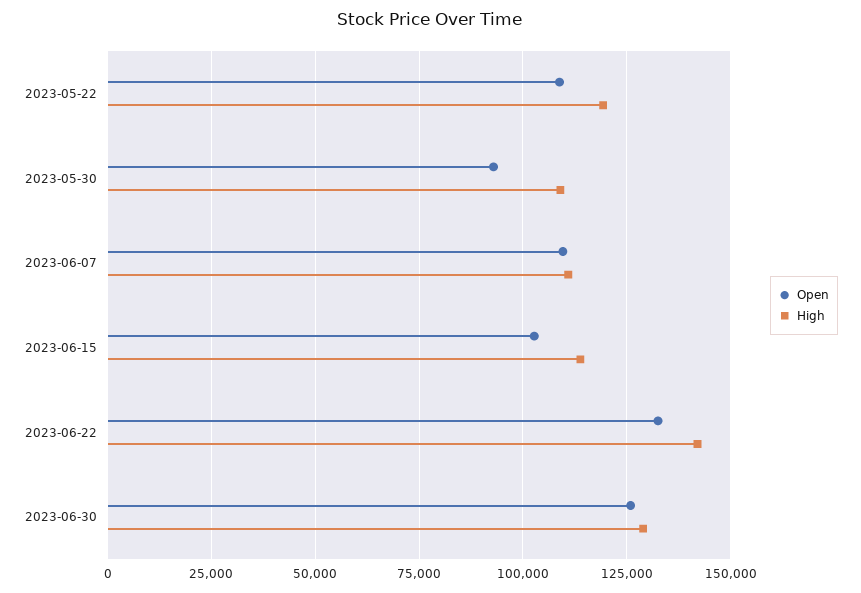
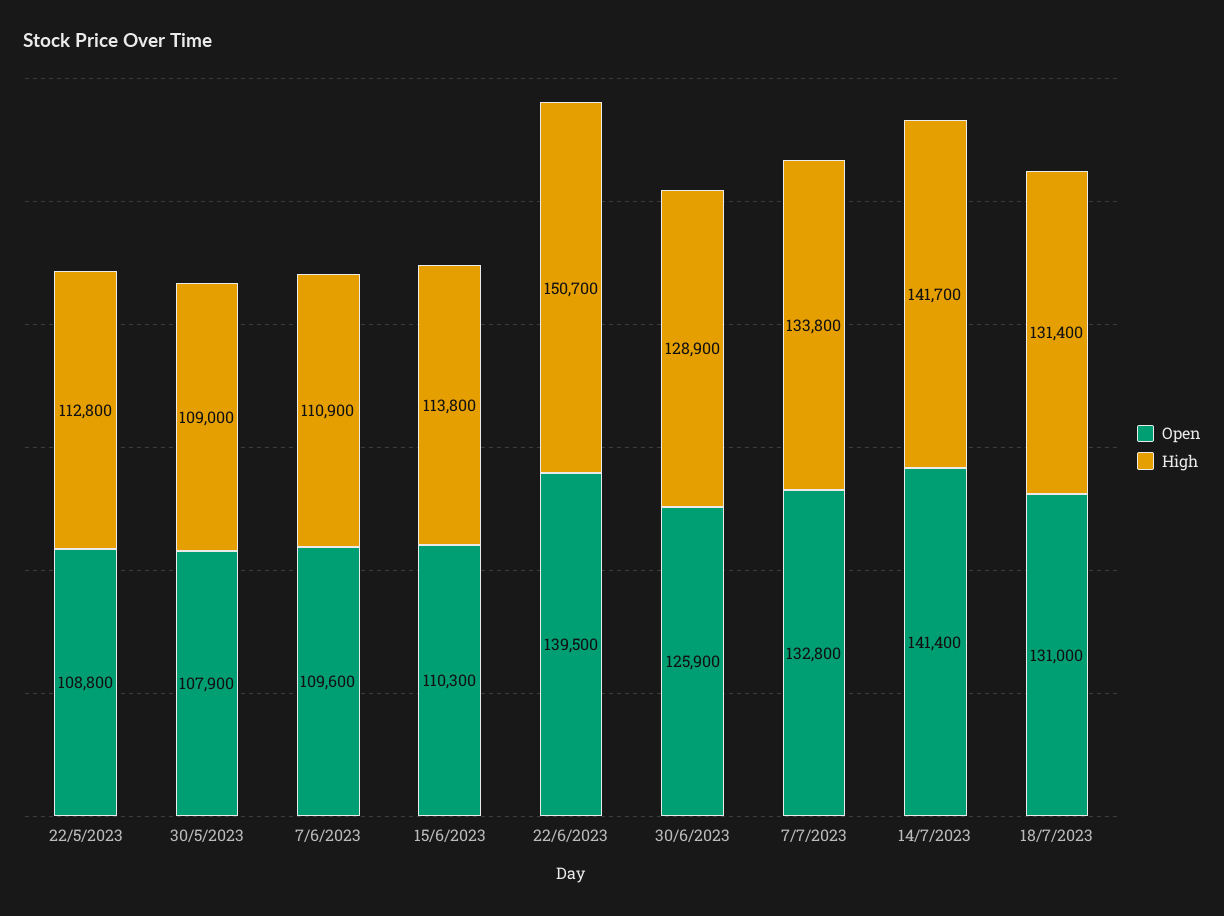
High, 2023-05-22: 120000 -> 112800
Open, 2023-05-30: 92500 -> 107900
Open, 2023-06-15: 102500 -> 110300
Open, 2023-06-22: 132500 -> 139500
High, 2023-06-22: 142500 -> 150700
Open, 7/7/2023: none -> 132800
High, 7/7/2023: none -> 133800
Open, 14/7/2023: none -> 141400
High, 14/7/2023: none -> 141700
Open, 18/7/2023: none -> 131000
High, 18/7/2023: none -> 131400

